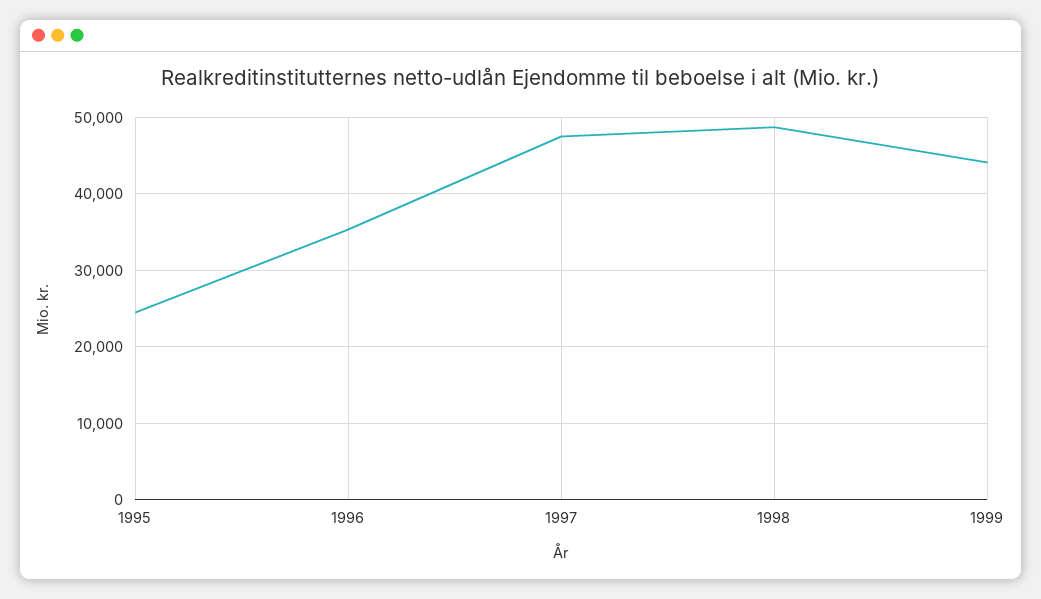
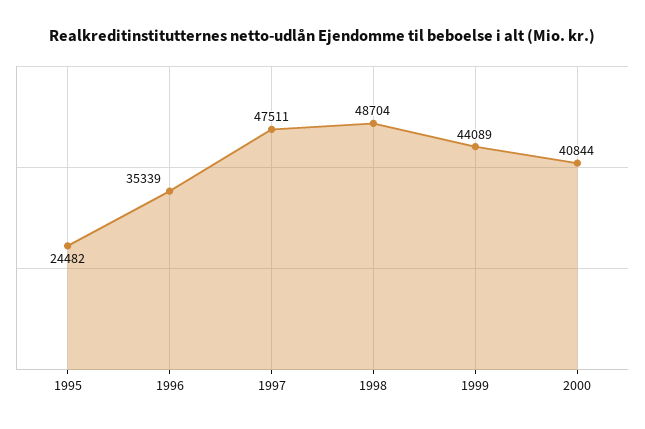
2000: none -> 40844

